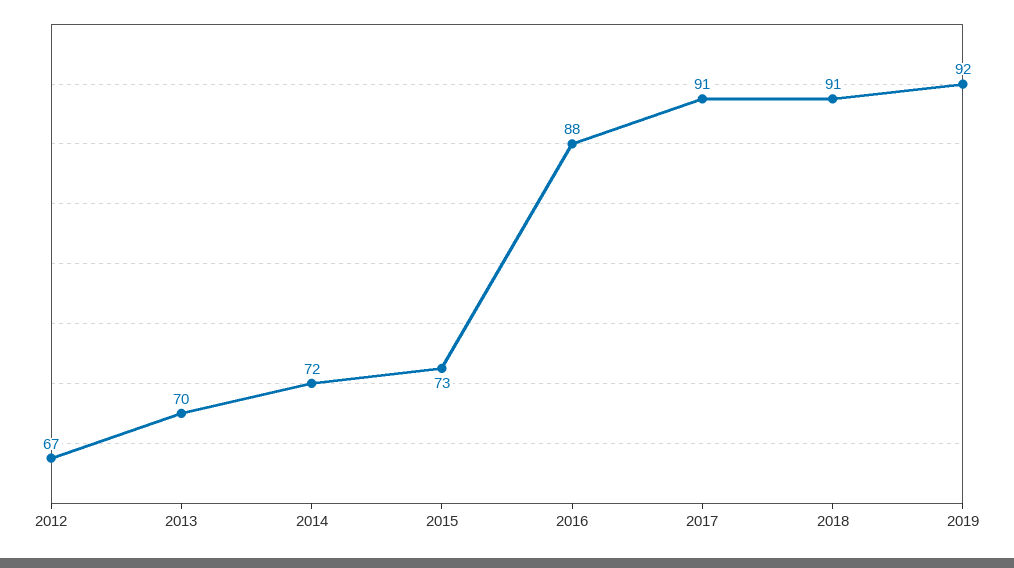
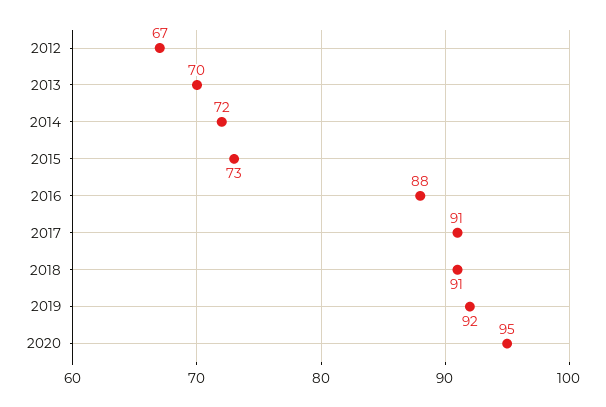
2020: none -> 95

